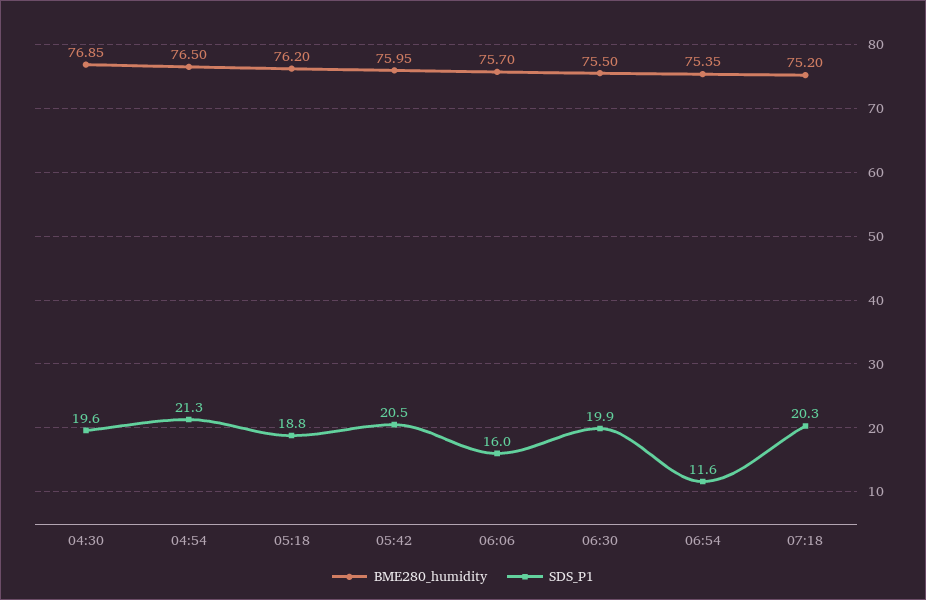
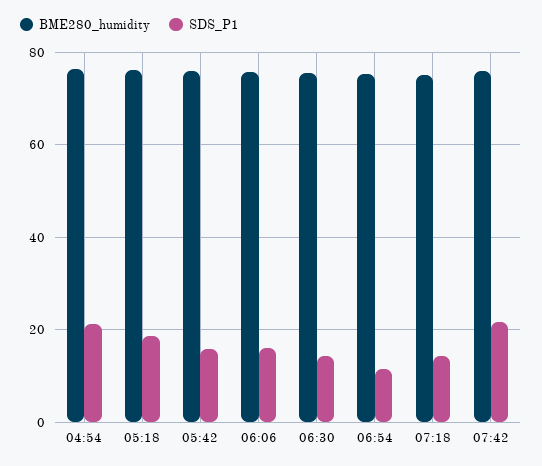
BME280_humidity, 04:30: 76.85 -> none
SDS_P1, 04:30: 19.6 -> none
SDS_P1, 05:42: 20.5 -> 16
SDS_P1, 06:30: 19.9 -> 14
SDS_P1, 07:18: 20.3 -> 14
BME280_humidity, 07:42: none -> 76
SDS_P1, 07:42: none -> 22

